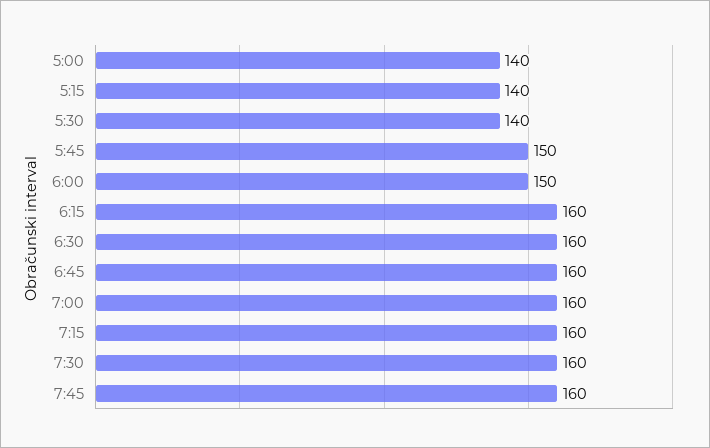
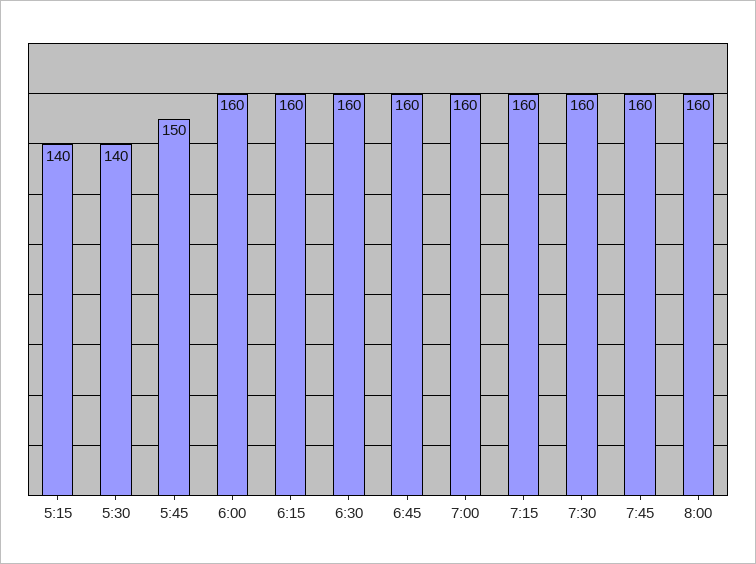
5:00: 140 -> none
6:00: 150 -> 160
8:00: none -> 160

